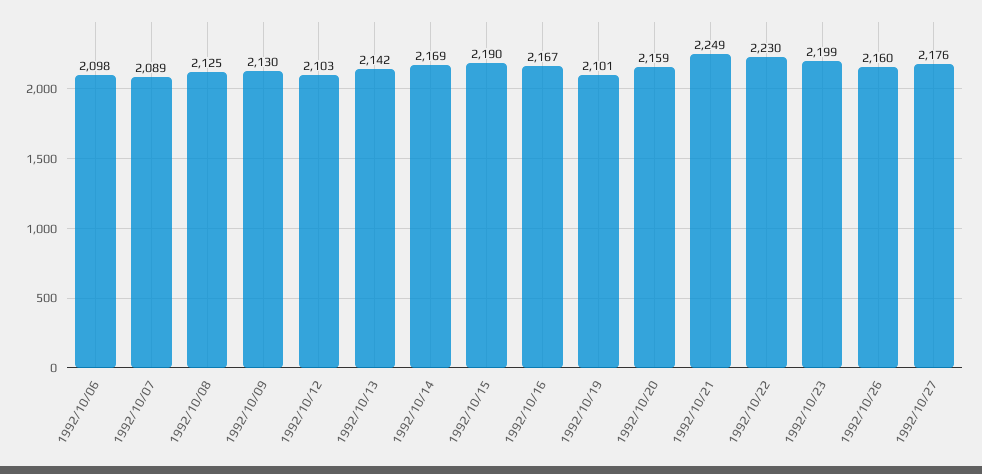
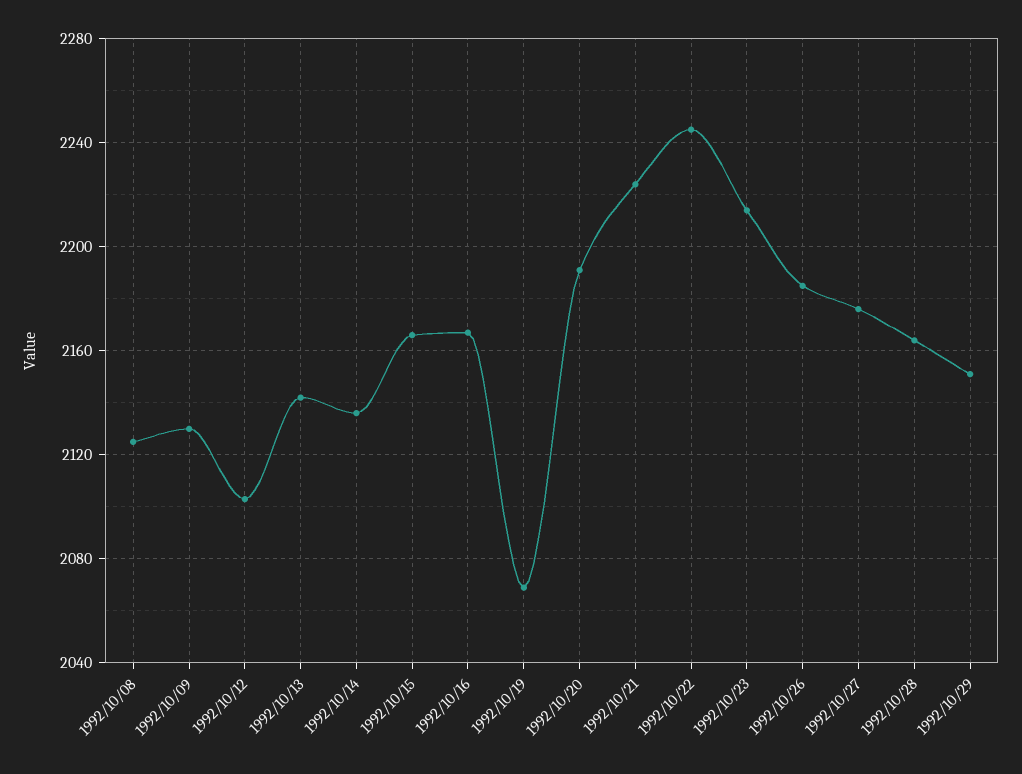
1992/10/06: 2098 -> none
1992/10/07: 2089 -> none
1992/10/14: 2169 -> 2135
1992/10/15: 2190 -> 2165
1992/10/19: 2101 -> 2070
1992/10/20: 2159 -> 2190
1992/10/21: 2249 -> 2225
1992/10/22: 2230 -> 2245
1992/10/23: 2199 -> 2215
1992/10/26: 2160 -> 2185
1992/10/28: none -> 2165
1992/10/29: none -> 2150

